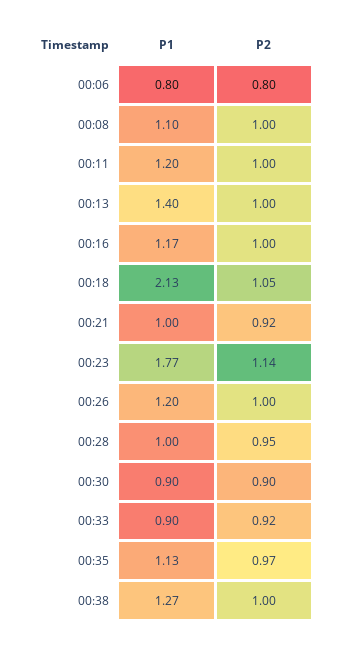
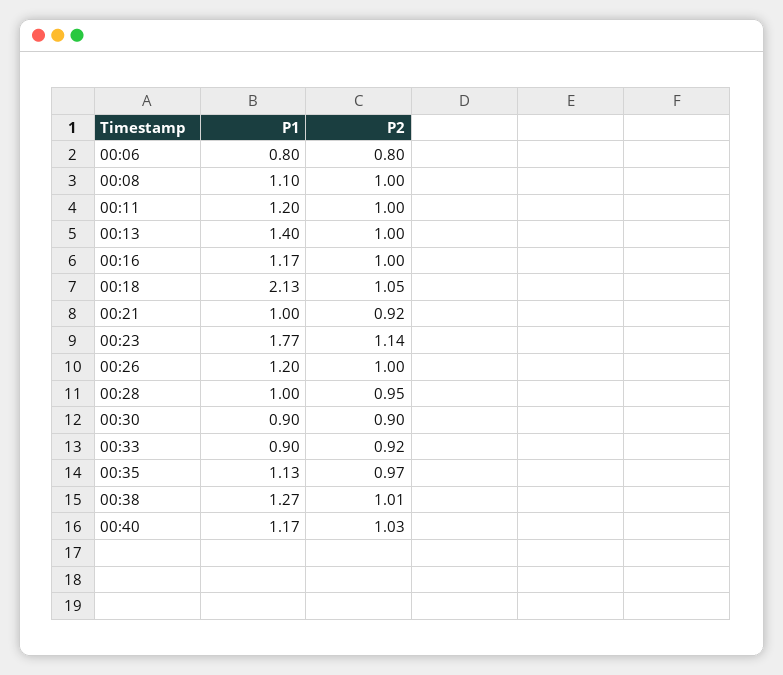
P2, 00:38: 1 -> 1.01
P1, 00:40: none -> 1.17
P2, 00:40: none -> 1.03

